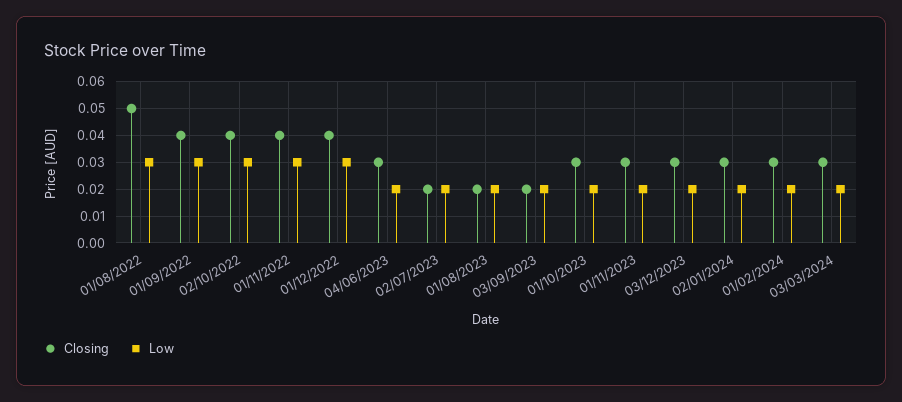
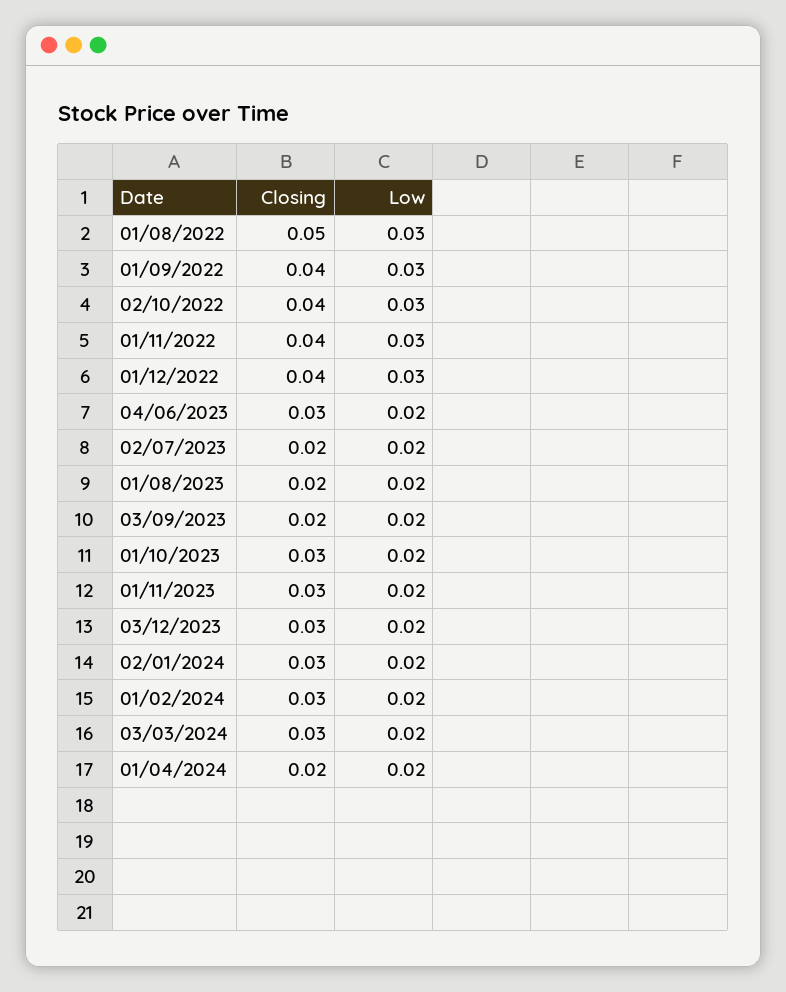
Closing, 01/04/2024: none -> 0.02
Low, 01/04/2024: none -> 0.02

